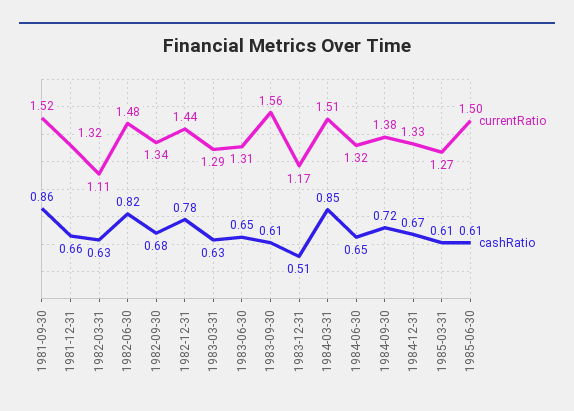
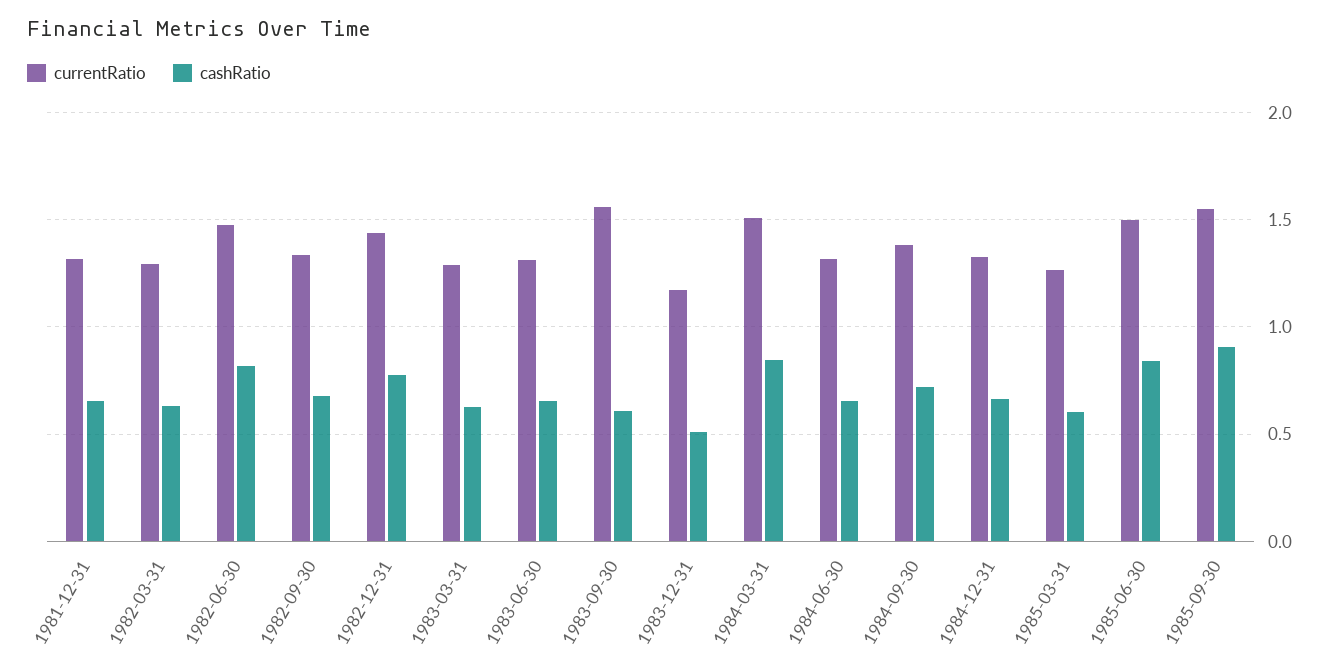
currentRatio, 1981-09-30: 1.52 -> none
cashRatio, 1981-09-30: 0.86 -> none
currentRatio, 1982-03-31: 1.11 -> 1.3
cashRatio, 1985-06-30: 0.61 -> 0.85
currentRatio, 1985-09-30: none -> 1.55
cashRatio, 1985-09-30: none -> 0.9

